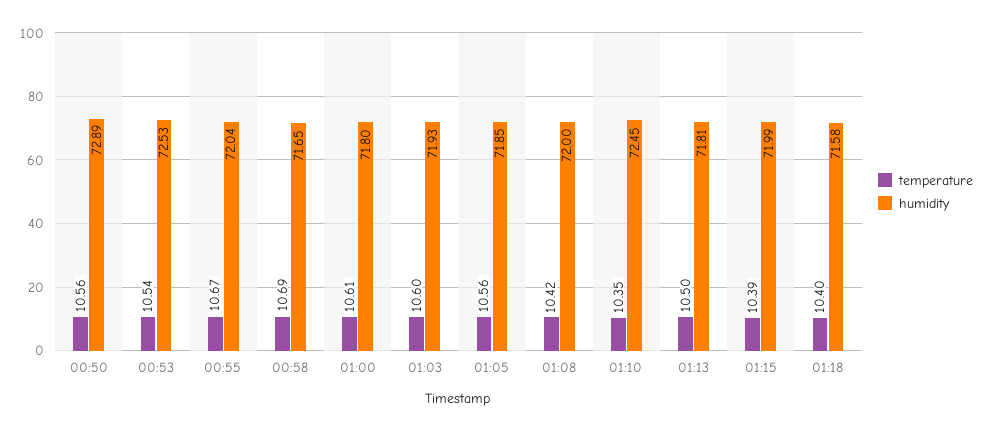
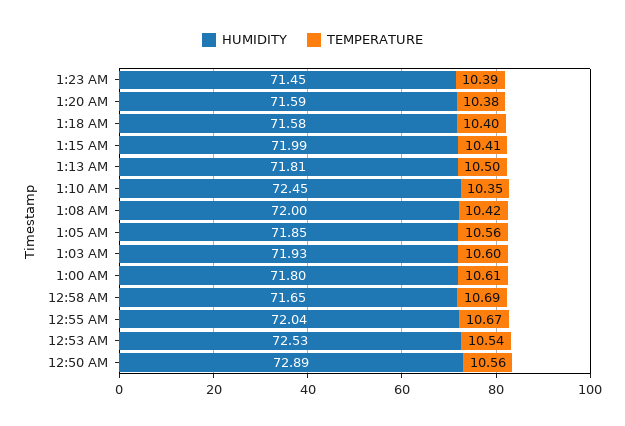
temperature, 01:15: 10.39 -> 10.41
humidity, 1:23 AM: none -> 71.45
temperature, 1:23 AM: none -> 10.39
humidity, 1:20 AM: none -> 71.59
temperature, 1:20 AM: none -> 10.38

